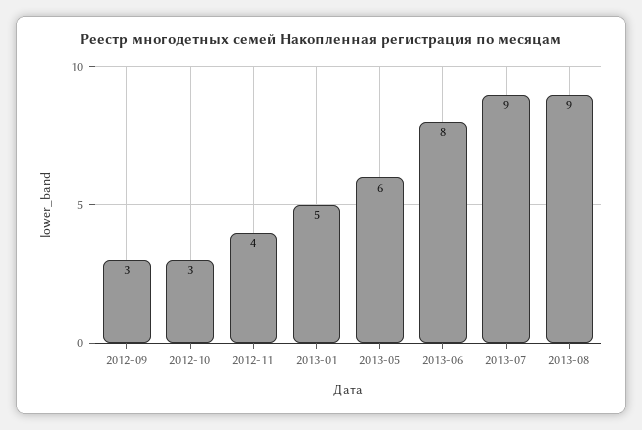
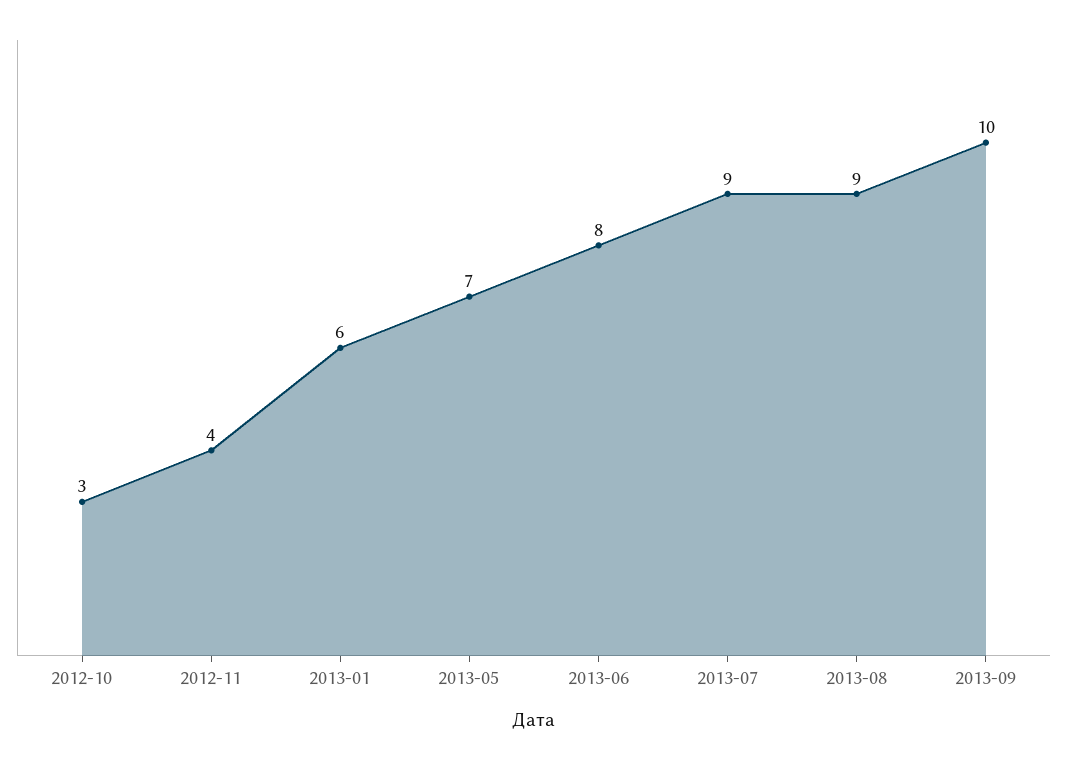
2012-09: 3 -> none
2013-01: 5 -> 6
2013-05: 6 -> 7
2013-09: none -> 10

